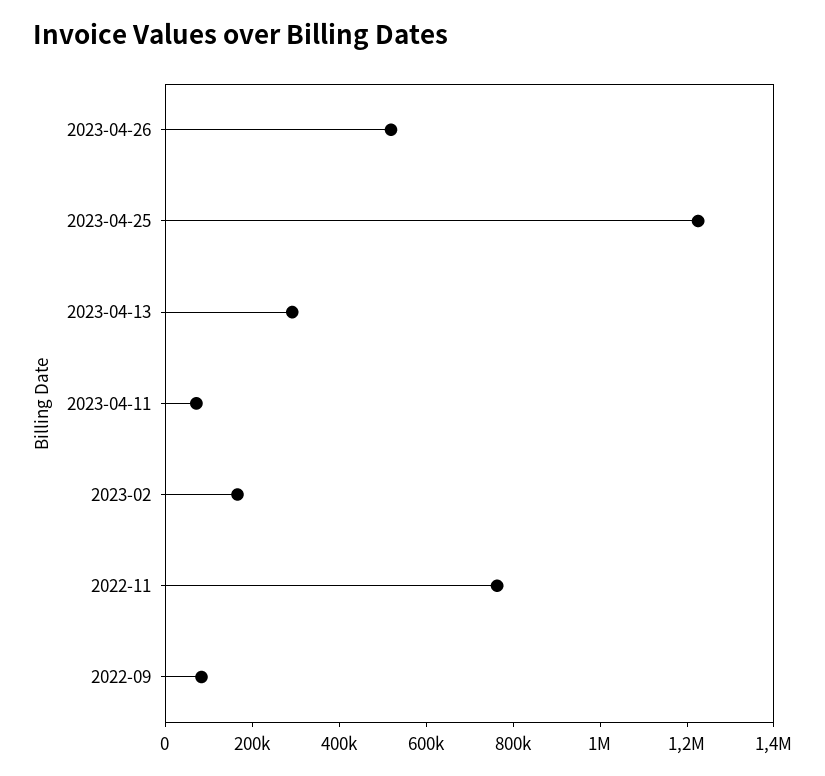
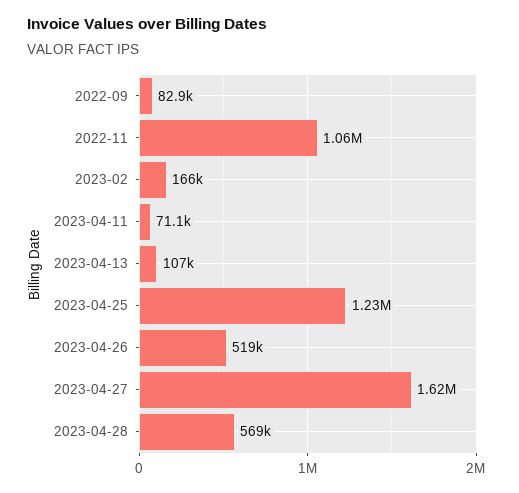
2023-04-13: 300000 -> 107000
2022-11: 750000 -> 1060000
2023-04-27: none -> 1620000
2023-04-28: none -> 569000

